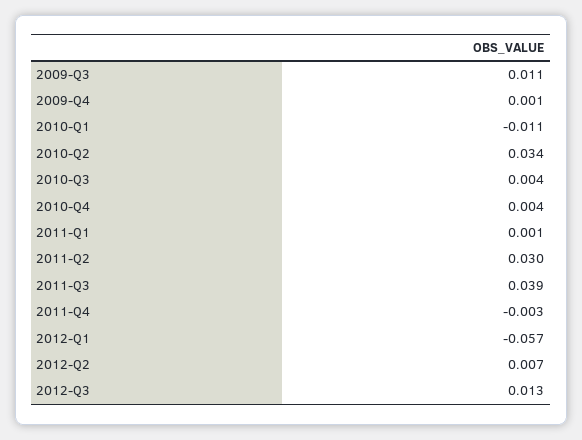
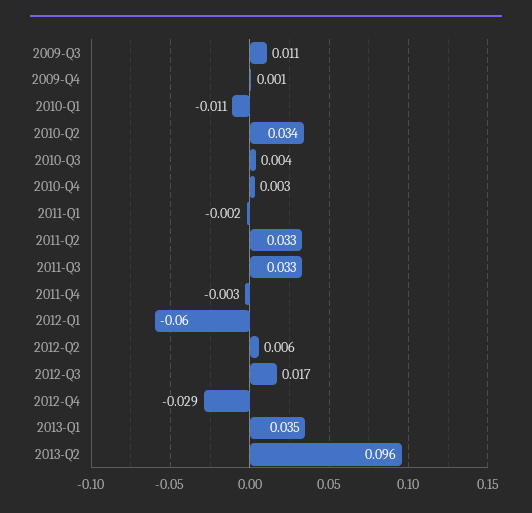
2010-Q4: 0.004 -> 0.003
2011-Q1: 0.001 -> -0.002
2011-Q2: 0.03 -> 0.033
2011-Q3: 0.039 -> 0.033
2012-Q1: -0.057 -> -0.06
2012-Q2: 0.007 -> 0.006
2012-Q3: 0.013 -> 0.017
2012-Q4: none -> -0.029
2013-Q1: none -> 0.035
2013-Q2: none -> 0.096

